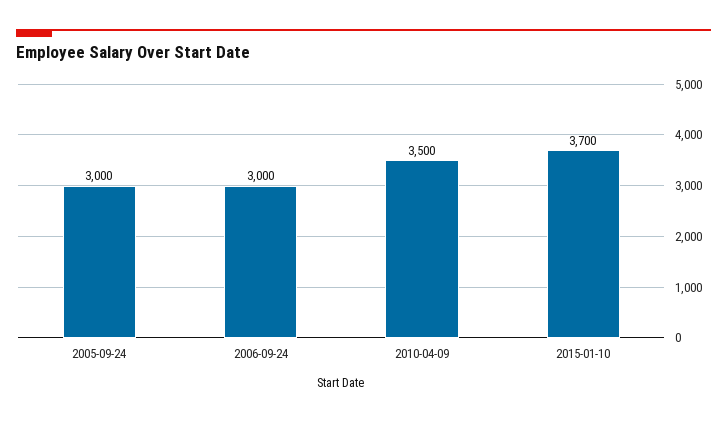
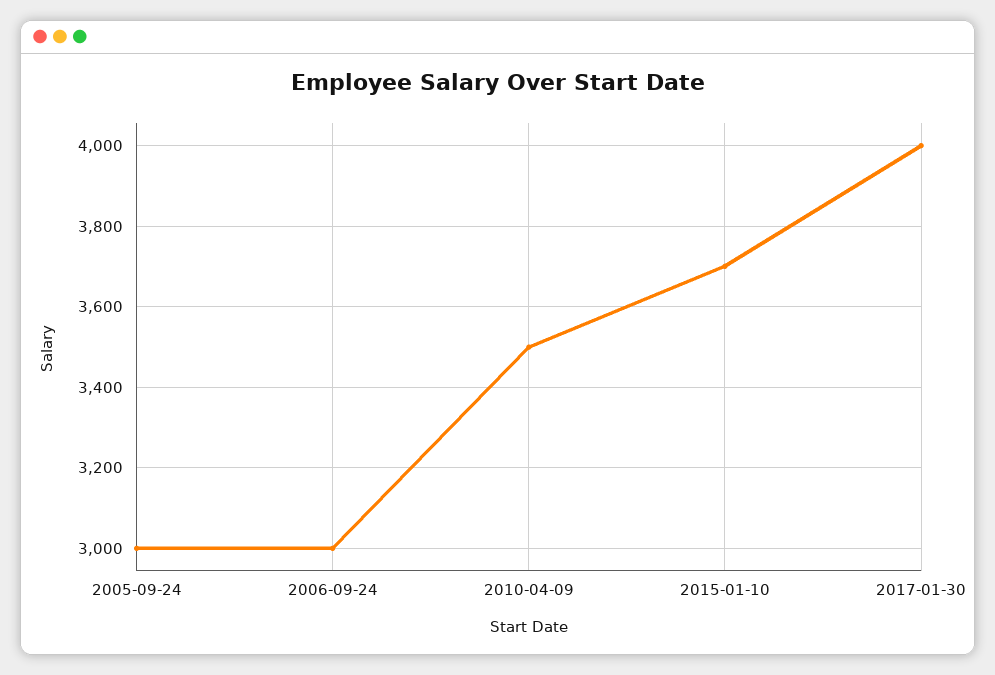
2017-01-30: none -> 4000

